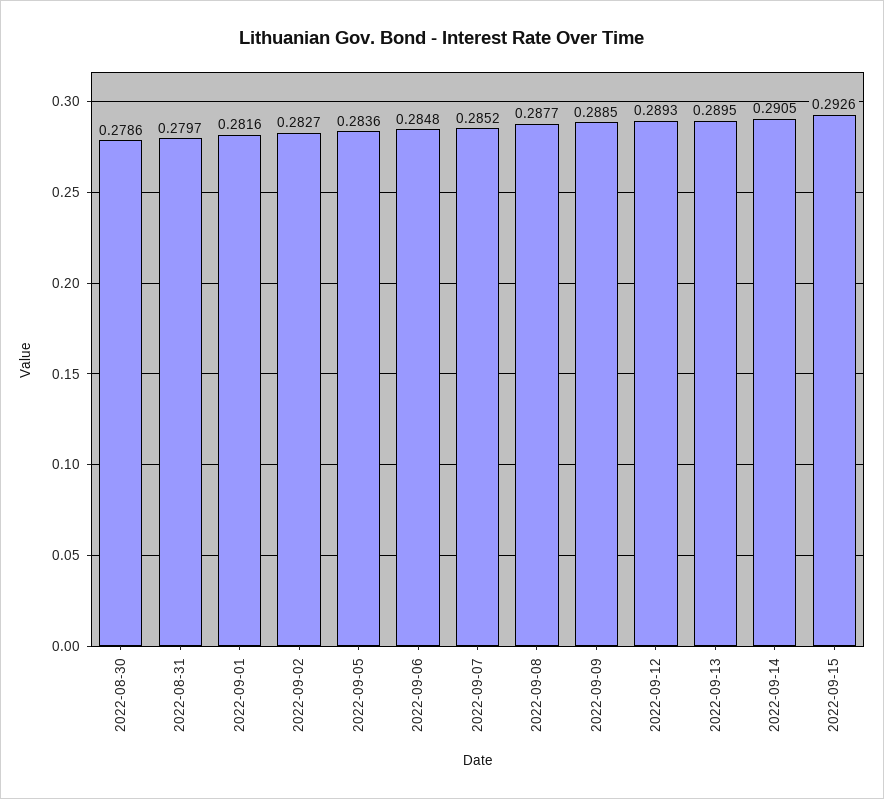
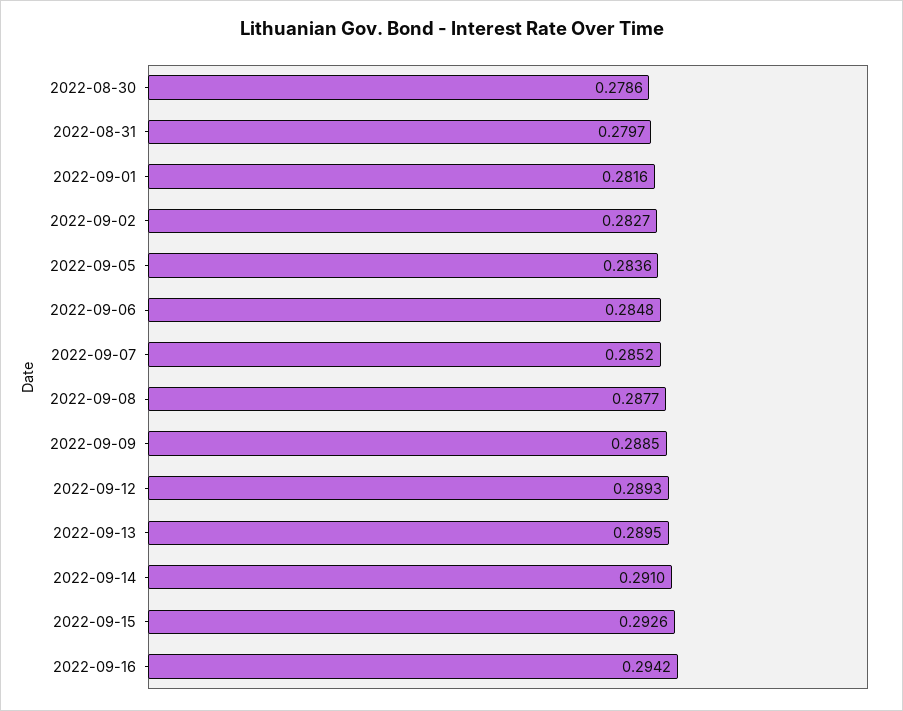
2022-09-14: 0.2905 -> 0.291
2022-09-16: none -> 0.2942

